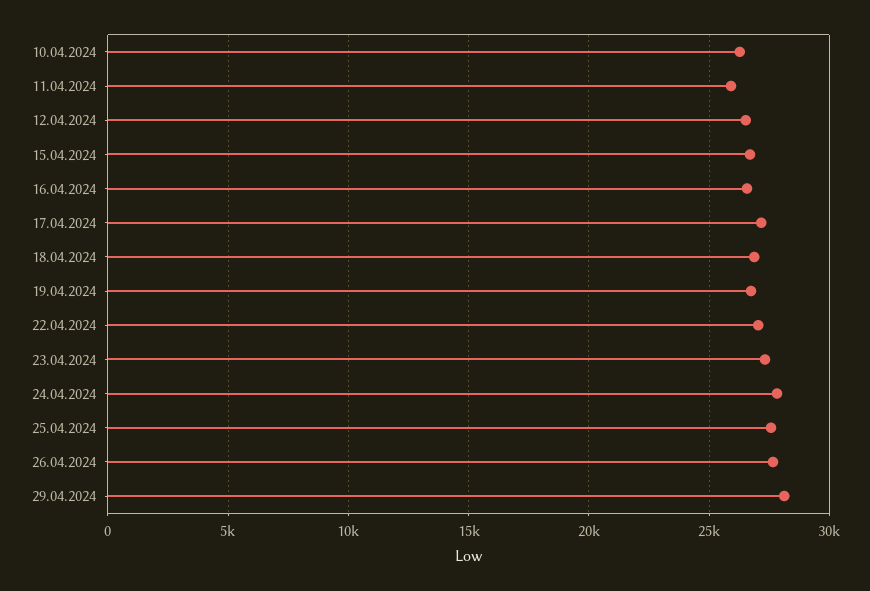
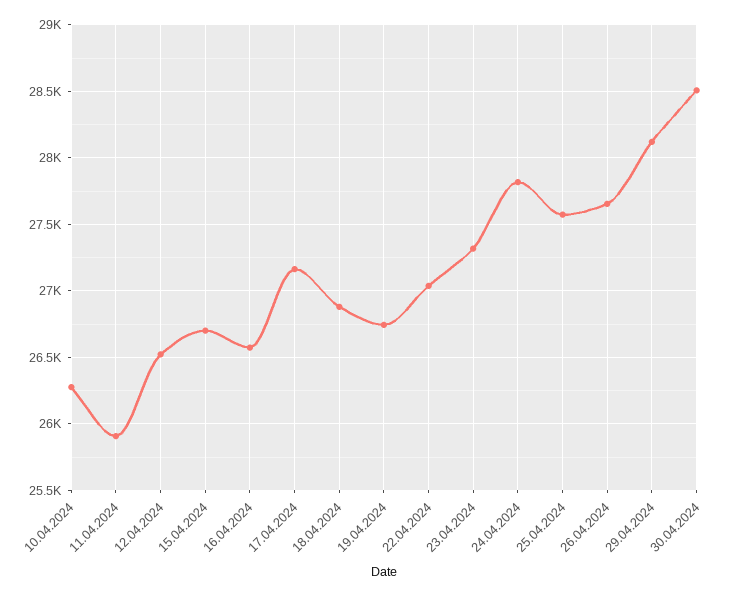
30.04.2024: none -> 28500

